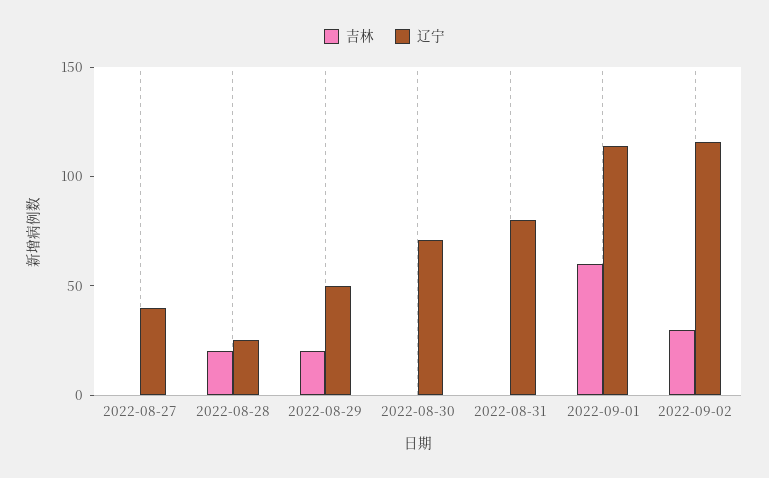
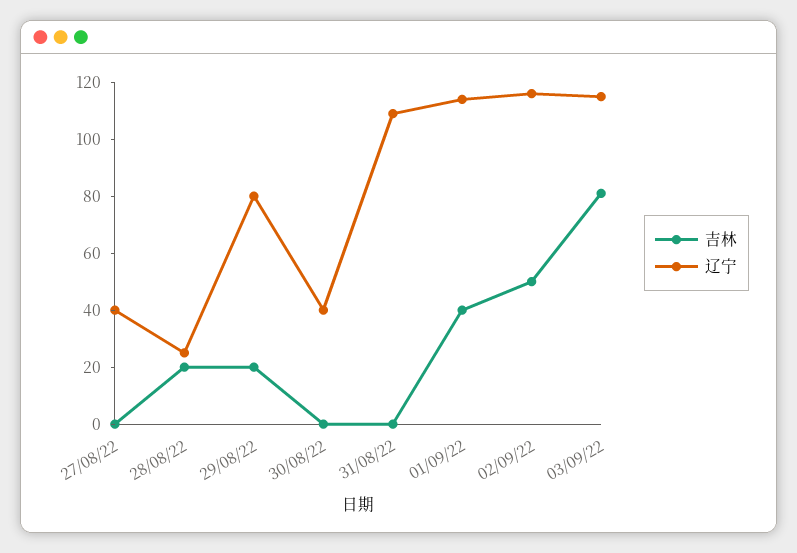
辽宁, 2022-08-29: 50 -> 80
辽宁, 2022-08-30: 70 -> 40
辽宁, 2022-08-31: 80 -> 110
吉林, 2022-09-01: 60 -> 40
吉林, 2022-09-02: 30 -> 50
吉林, 03/09/22: none -> 80
辽宁, 03/09/22: none -> 115

